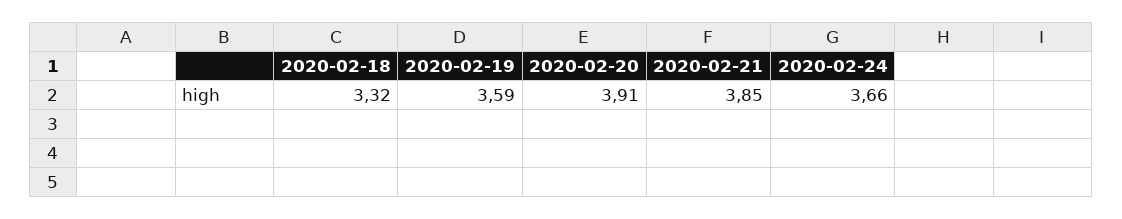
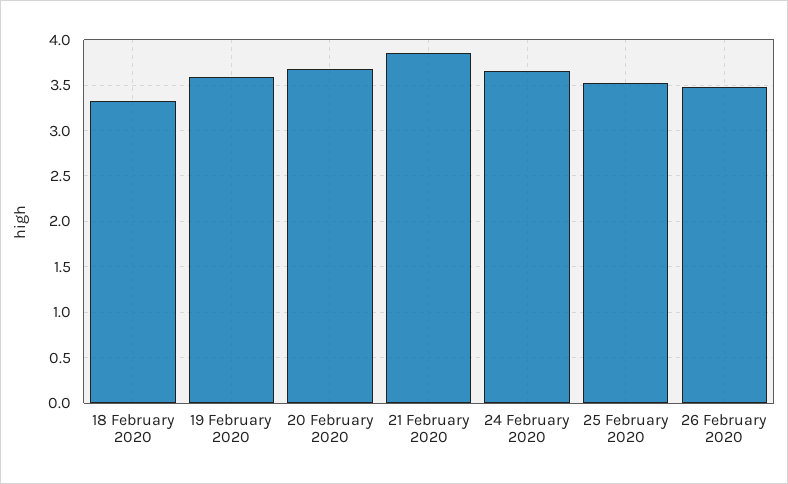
2020-02-20: 3.91 -> 3.7
25 February 2020: none -> 3.5
26 February 2020: none -> 3.5

